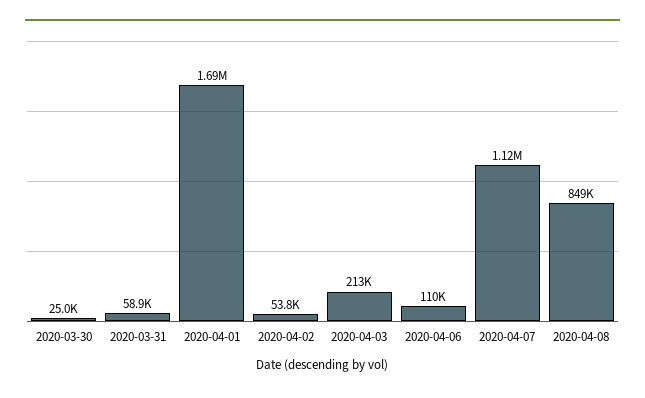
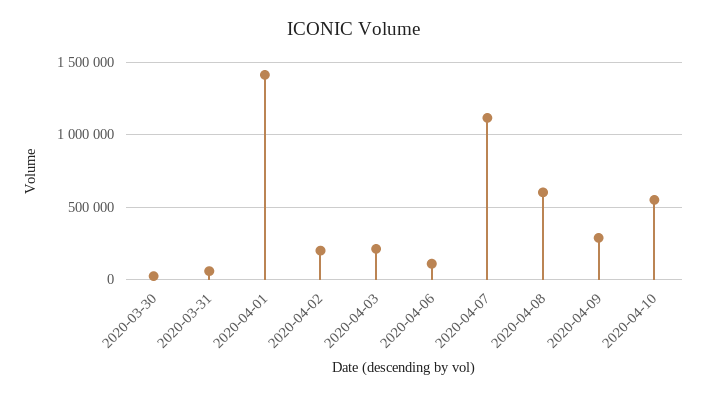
2020-04-01: 1690000 -> 1400000
2020-04-02: 53800 -> 200000
2020-04-08: 849000 -> 600000
2020-04-09: none -> 300000
2020-04-10: none -> 550000

